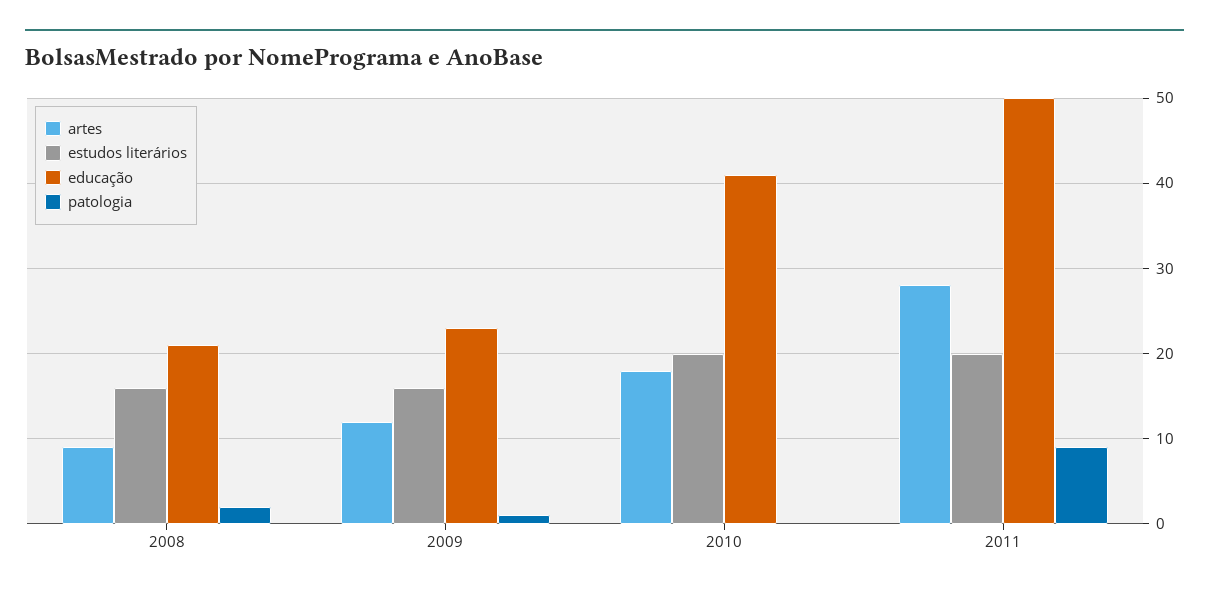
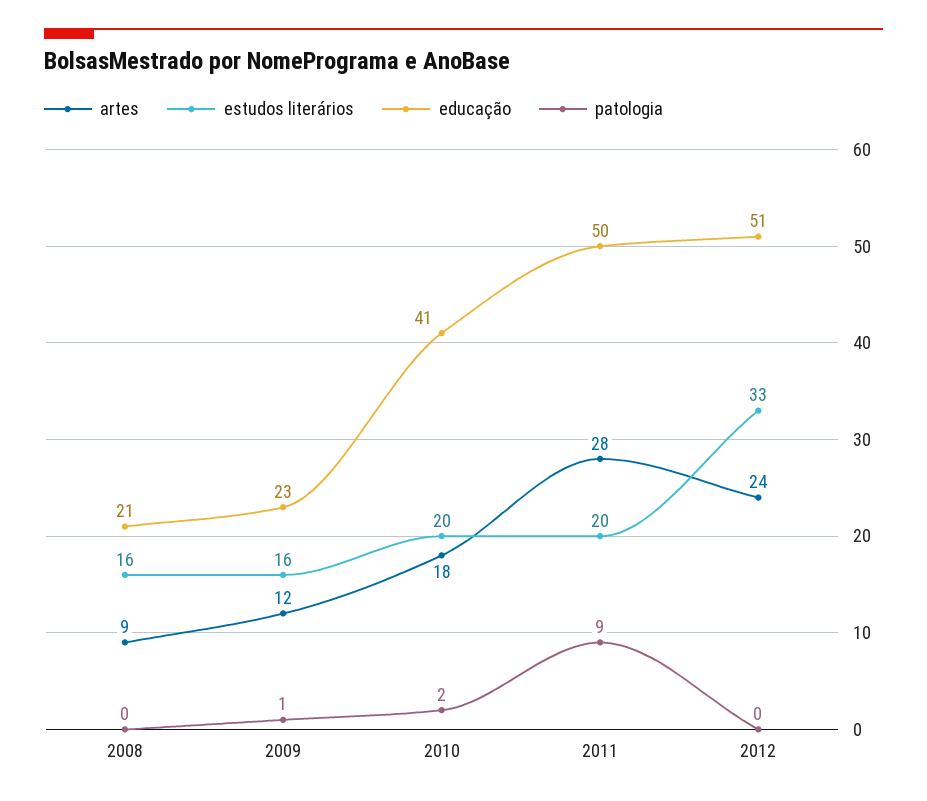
patologia, 2008: 2 -> 0
patologia, 2010: 0 -> 2
artes, 2012: none -> 24
estudos literários, 2012: none -> 33
educação, 2012: none -> 51
patologia, 2012: none -> 0

